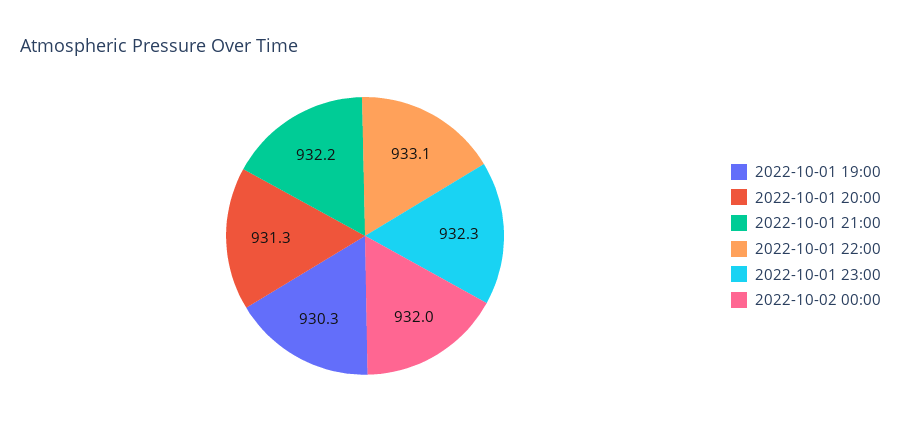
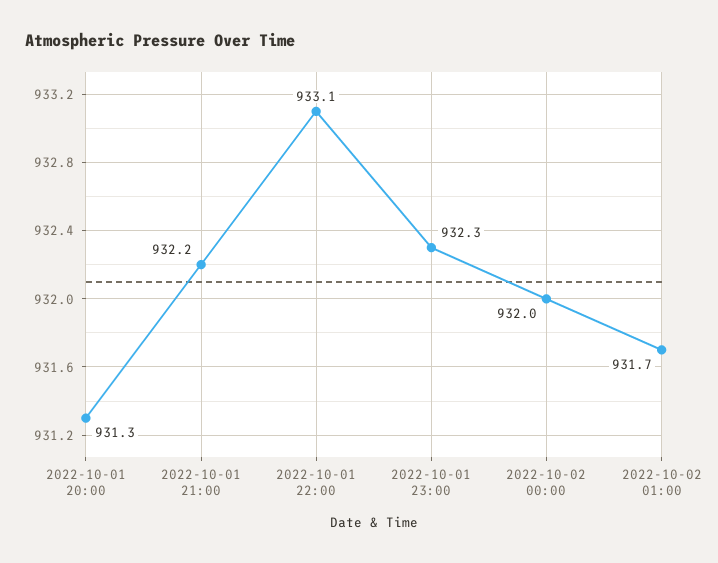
2022-10-01 19:00: 930.3 -> none
2022-10-02 01:00: none -> 931.7

